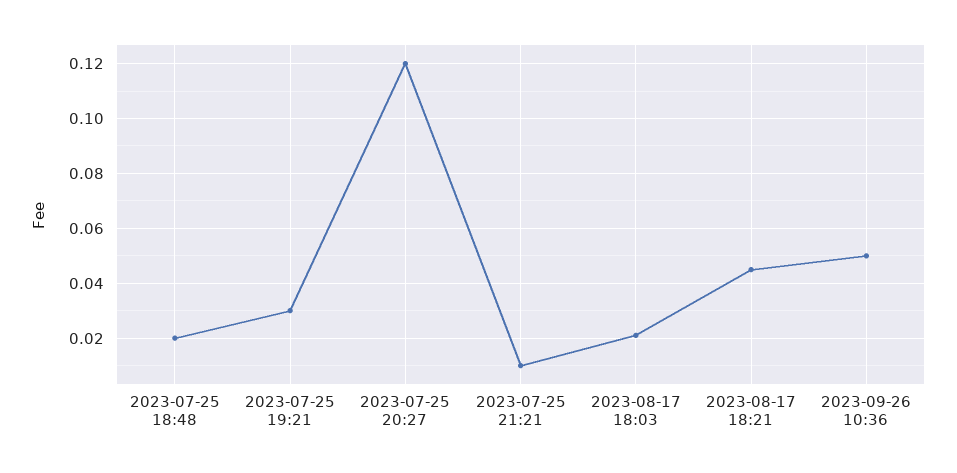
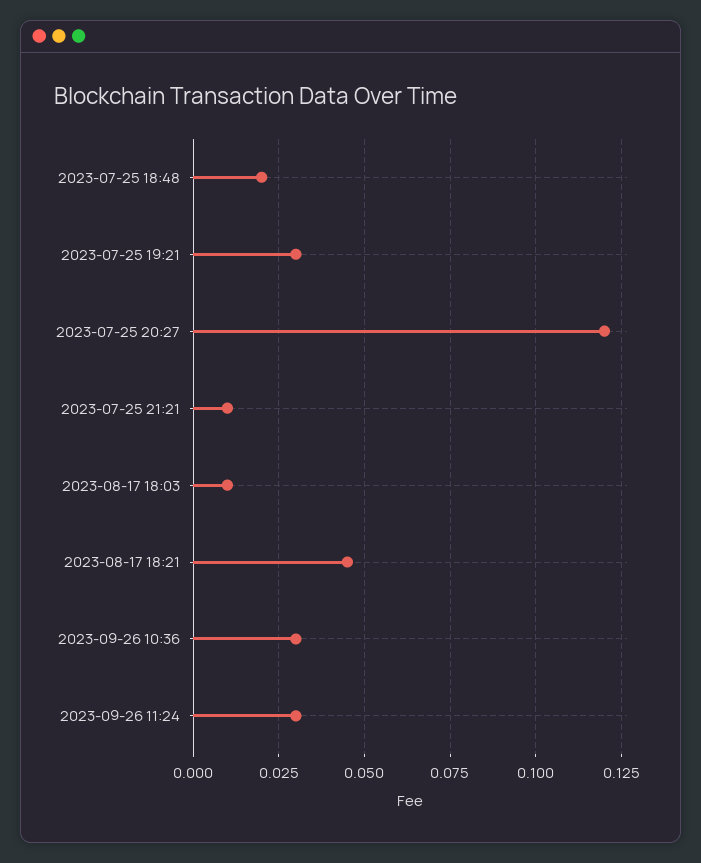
2023-08-17 18:03: 0.02 -> 0.01
2023-09-26 10:36: 0.05 -> 0.03
2023-09-26 11:24: none -> 0.03

